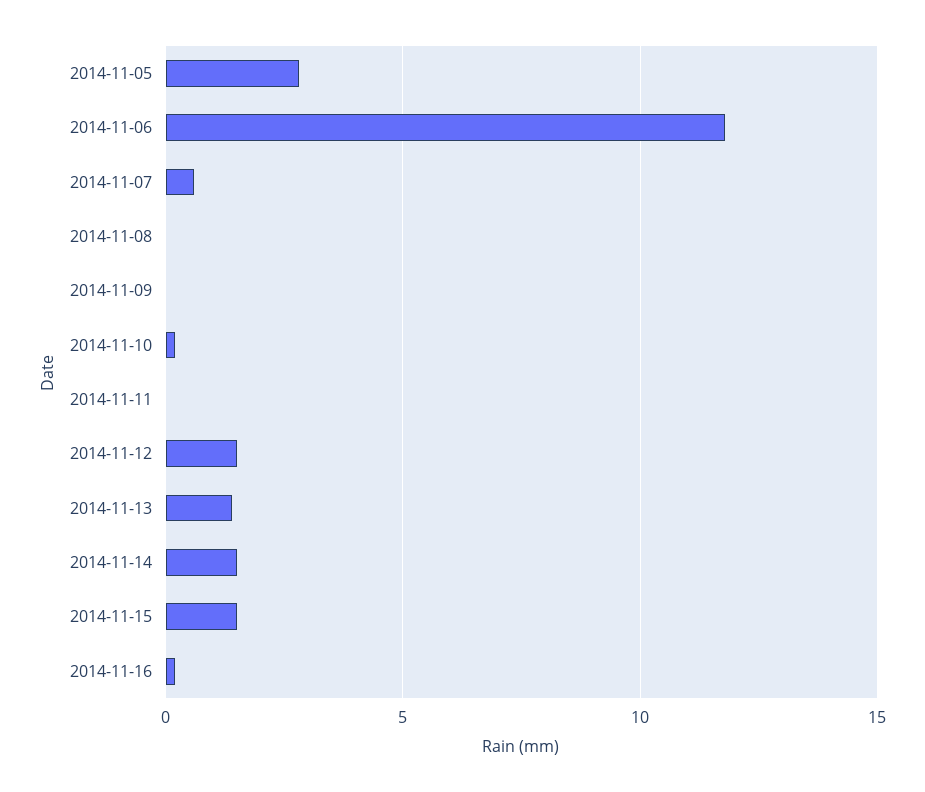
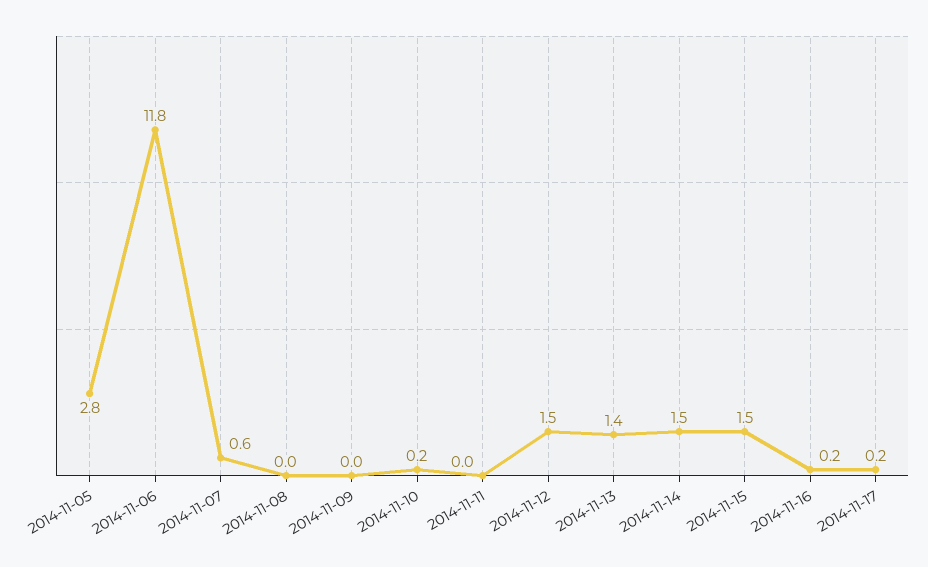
2014-11-17: none -> 0.2

